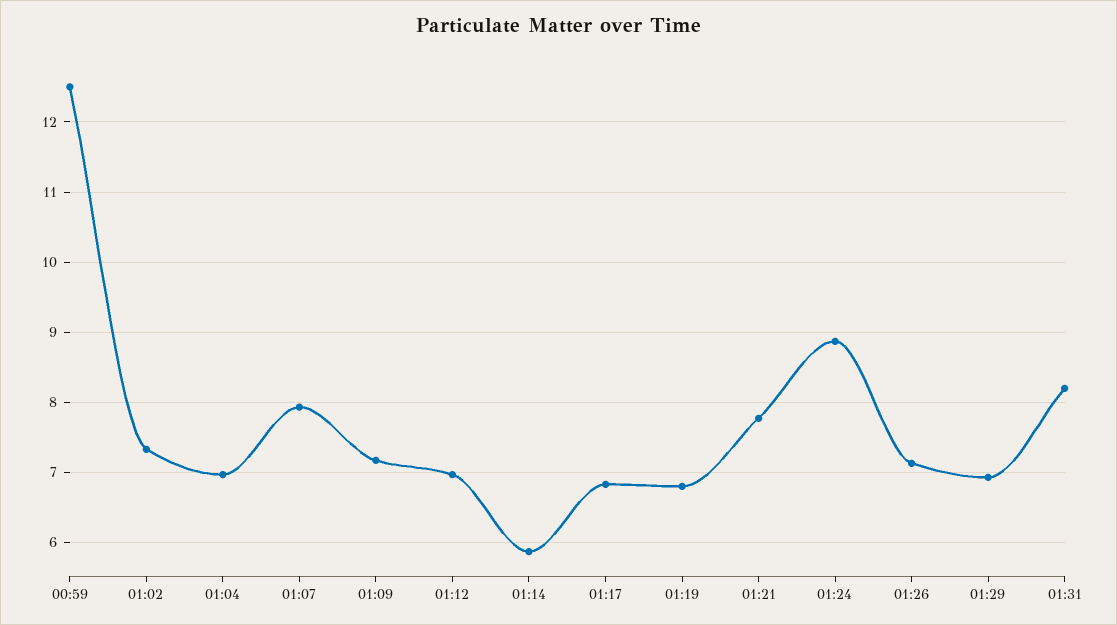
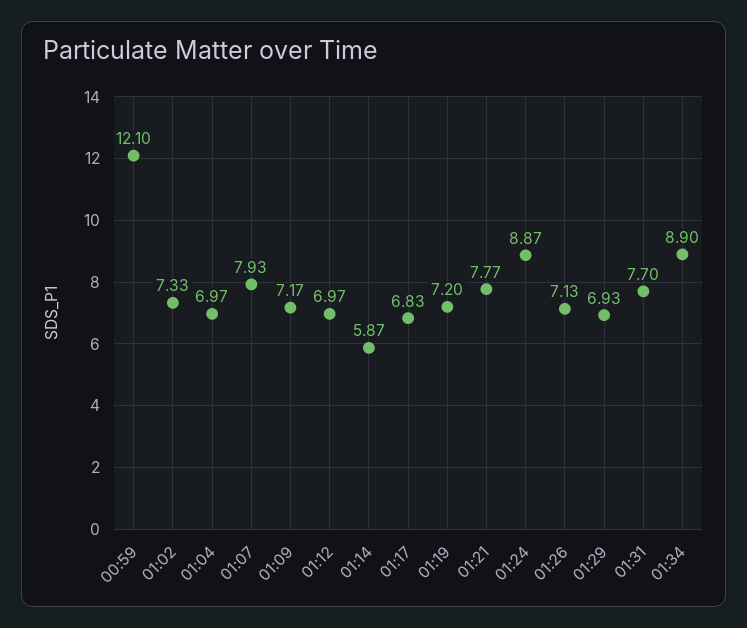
00:59: 12.5 -> 12.1
01:19: 6.8 -> 7.2
01:31: 8.2 -> 7.7
01:34: none -> 8.9

